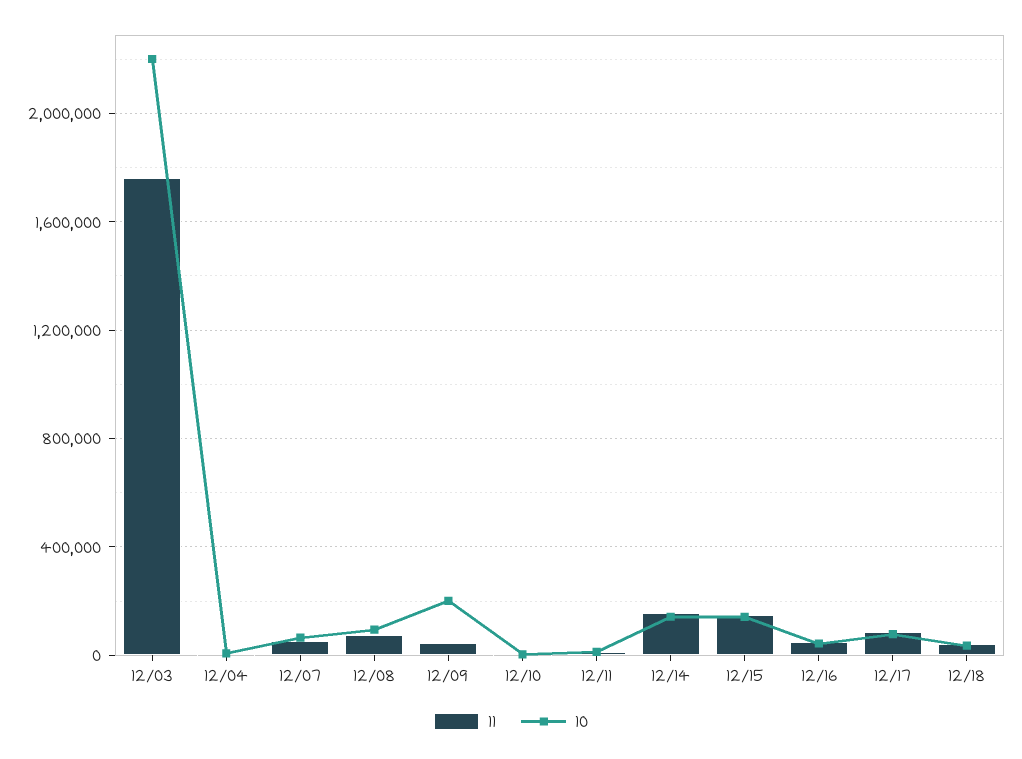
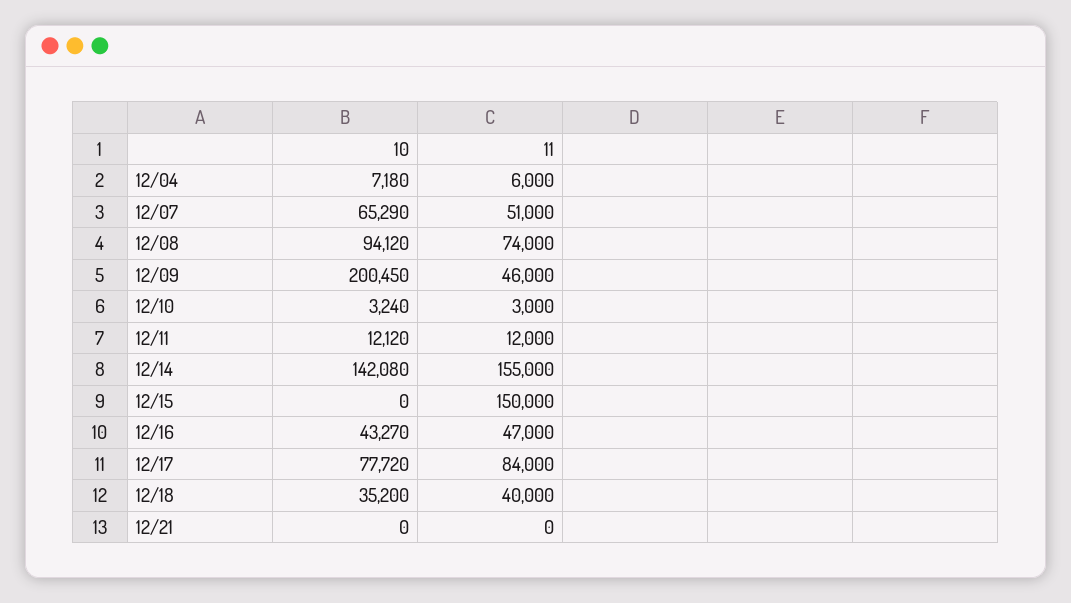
11, 12/03: 1750000 -> none
10, 12/03: 2200000 -> none
10, 12/15: 150000 -> 0
10, 12/21: none -> 0
11, 12/21: none -> 0

